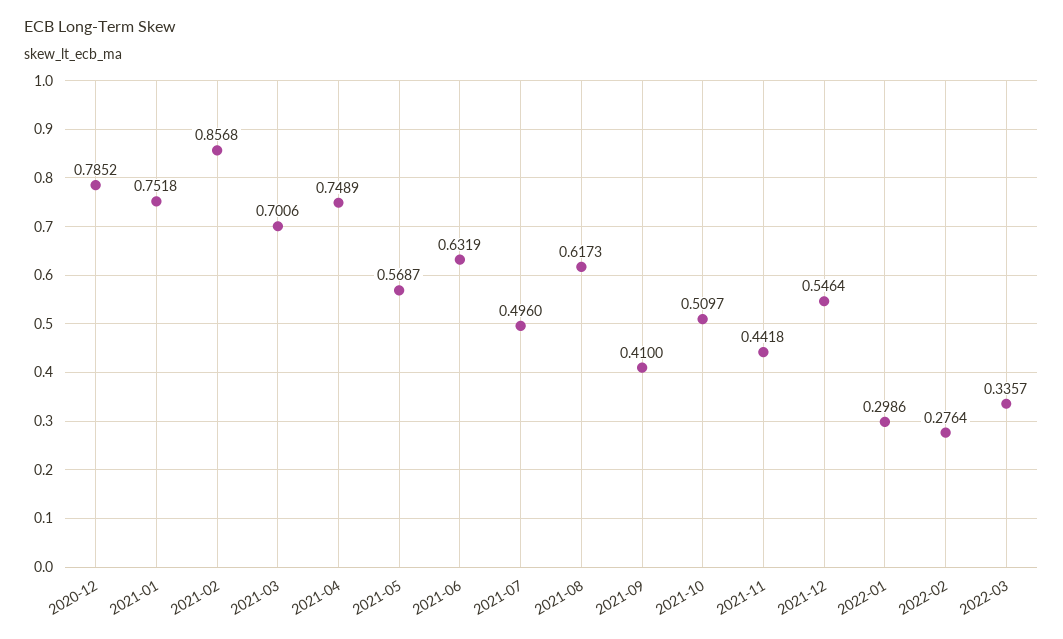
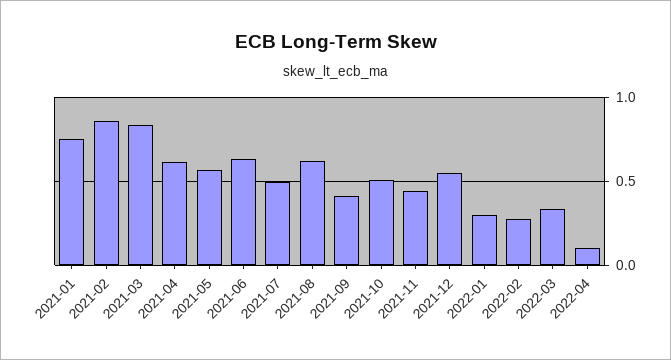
2020-12: 0.7852 -> none
2021-03: 0.7006 -> 0.85
2021-04: 0.7489 -> 0.6
2022-04: none -> 0.1

